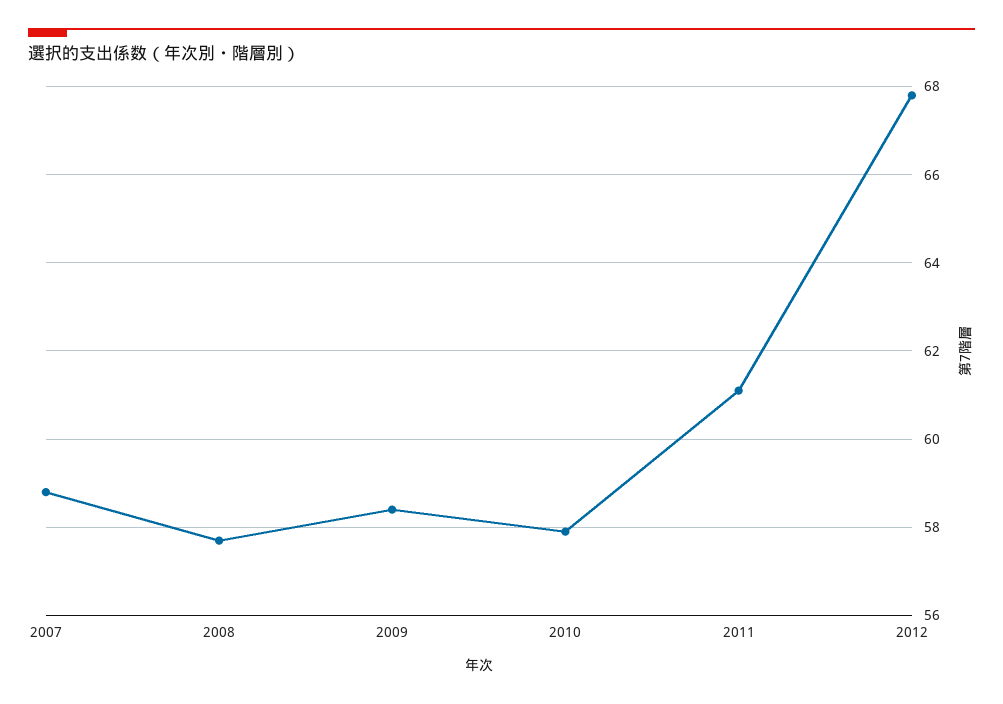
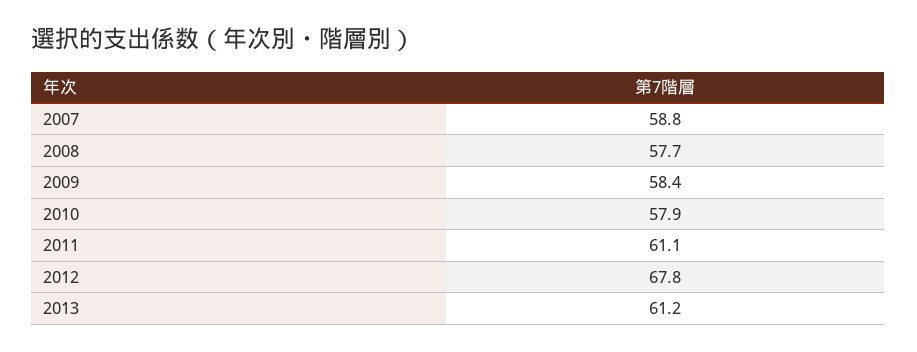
2013: none -> 61.2

